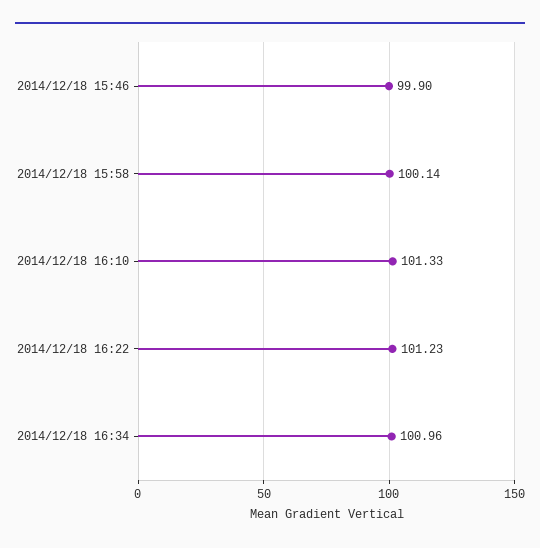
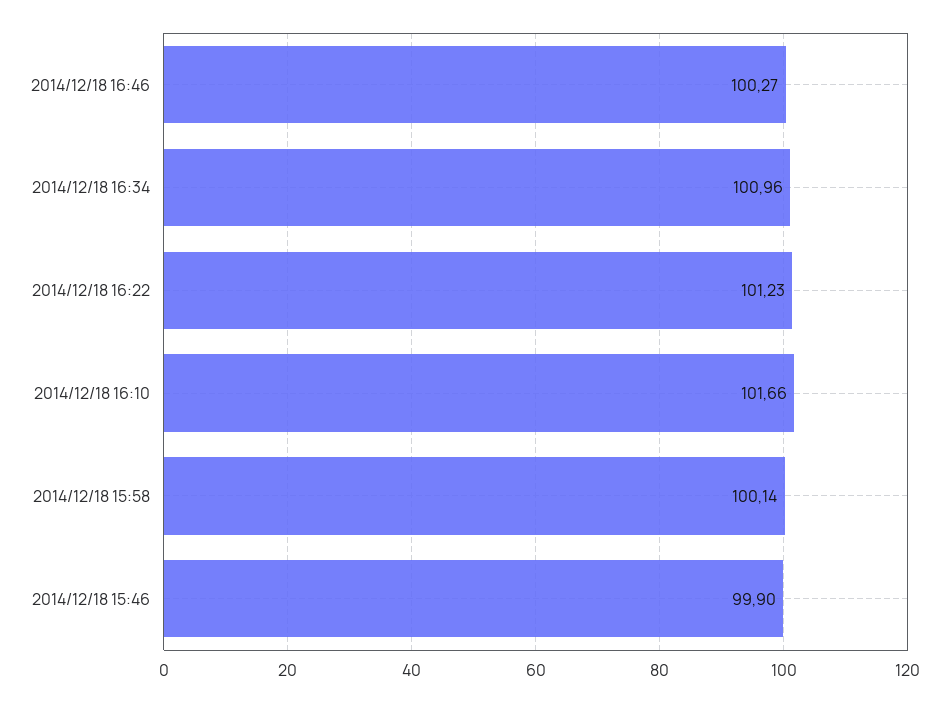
2014/12/18 16:10: 101.33 -> 101.66
2014/12/18 16:46: none -> 100.27

